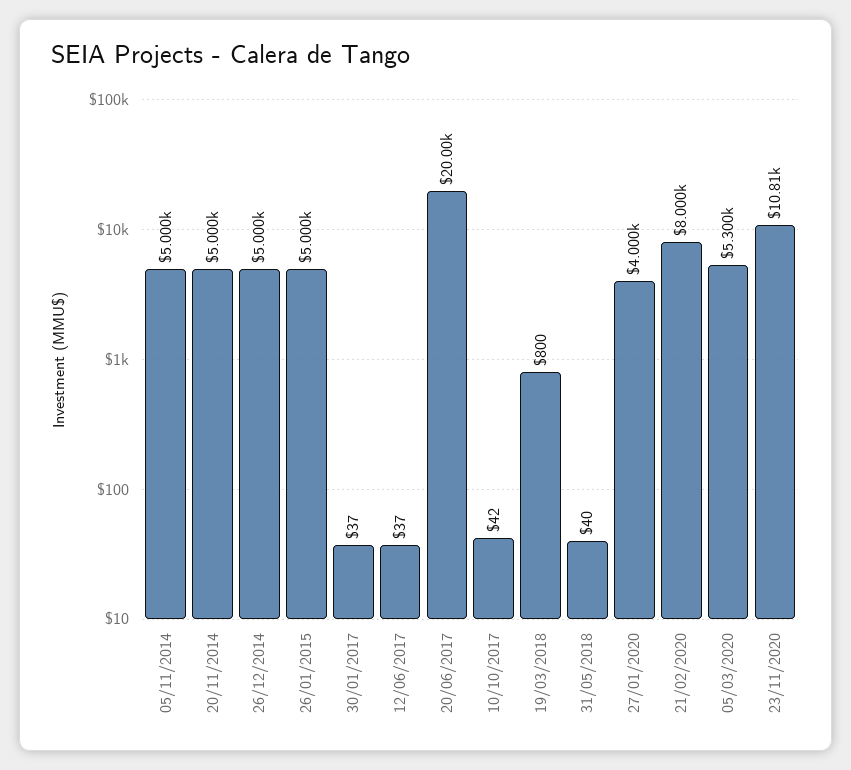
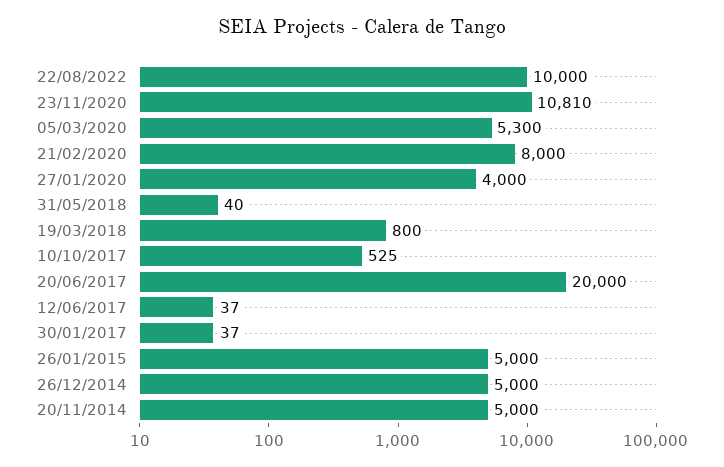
05/11/2014: 5000 -> none
10/10/2017: 42 -> 525
22/08/2022: none -> 10000

